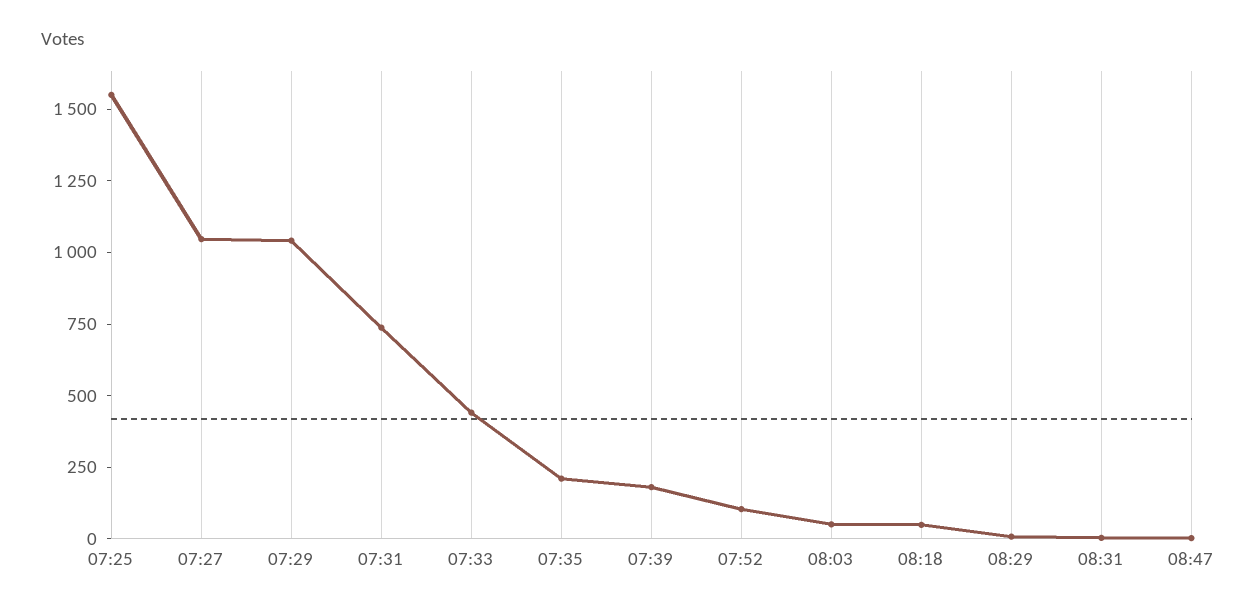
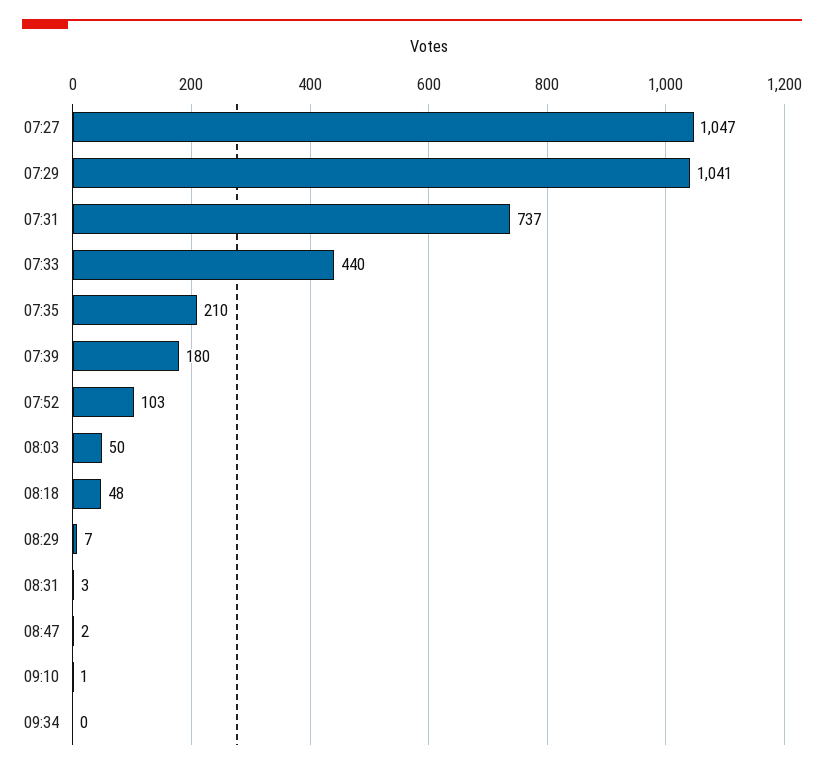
07:25: 1550 -> none
09:10: none -> 1
09:34: none -> 0

